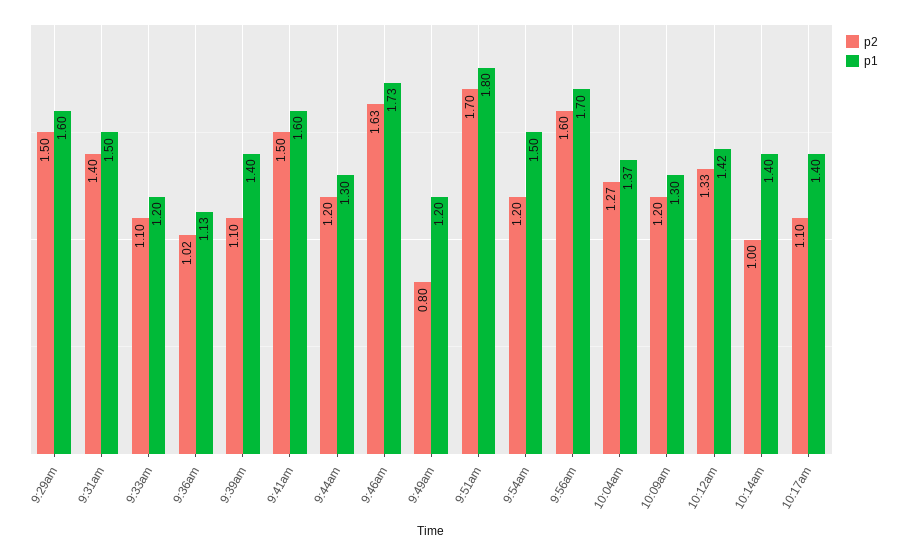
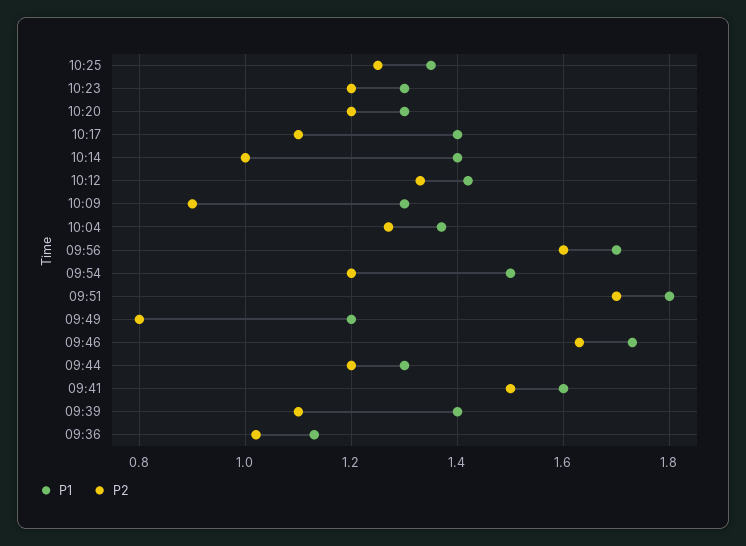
p2, 9:29am: 1.5 -> none
p1, 9:29am: 1.6 -> none
p2, 9:31am: 1.4 -> none
p1, 9:31am: 1.5 -> none
p2, 9:33am: 1.1 -> none
p1, 9:33am: 1.2 -> none
p2, 10:09am: 1.2 -> 0.9
p1, 10:25: none -> 1.35
p2, 10:25: none -> 1.25
p1, 10:23: none -> 1.3
p2, 10:23: none -> 1.2
p1, 10:20: none -> 1.3
p2, 10:20: none -> 1.2

